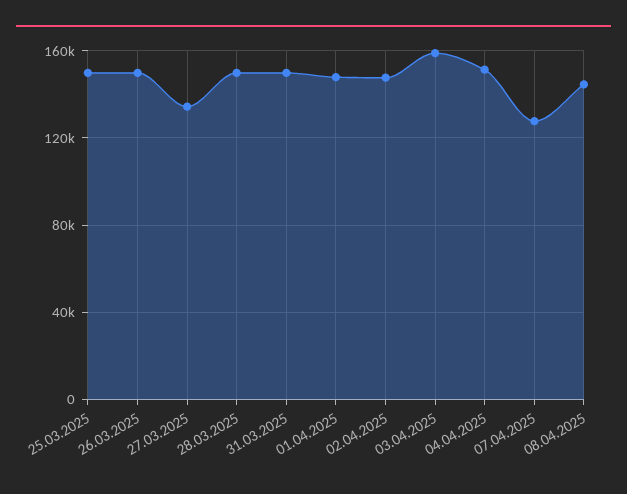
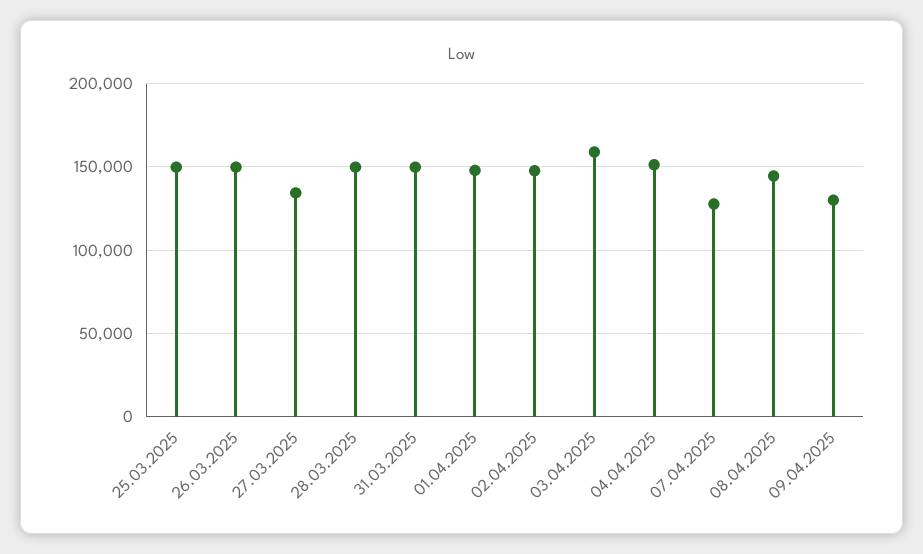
09.04.2025: none -> 130000

